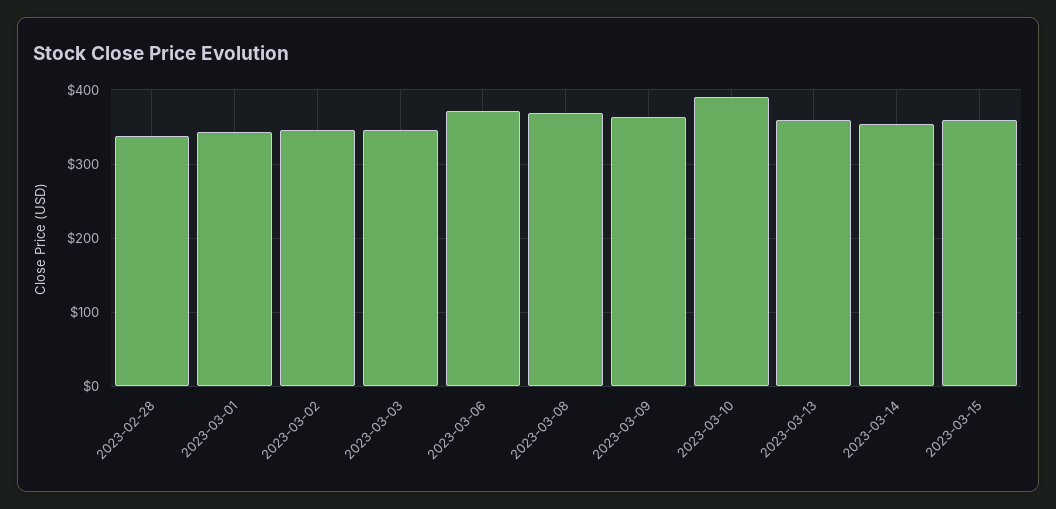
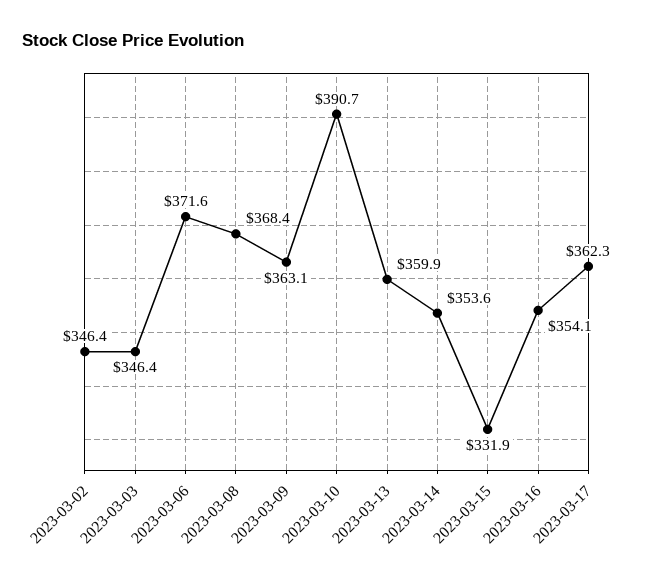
2023-02-28: 340 -> none
2023-03-01: 340 -> none
2023-03-15: 360 -> 331.9
2023-03-16: none -> 354.1
2023-03-17: none -> 362.3

